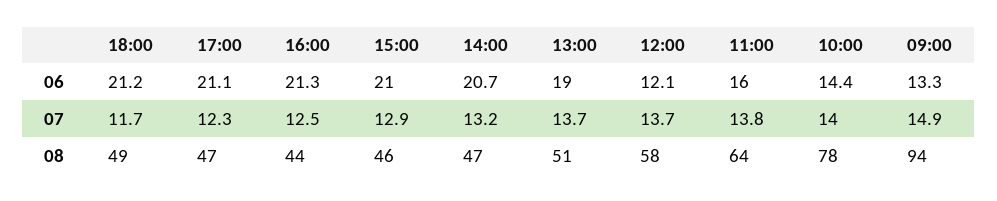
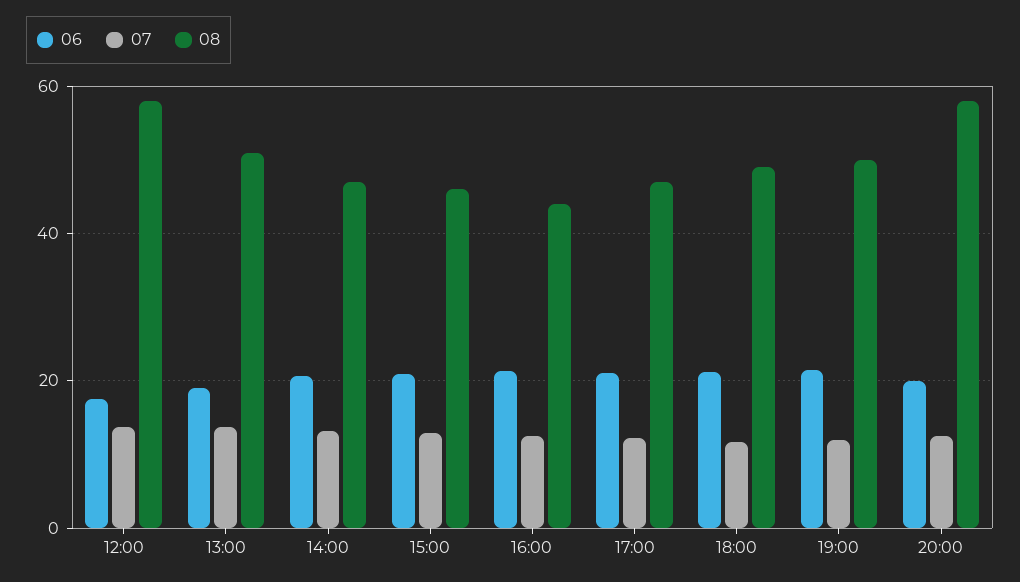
06, 12:00: 12.1 -> 18
06, 11:00: 16 -> none
06, 10:00: 14.4 -> none
06, 09:00: 13.3 -> none
07, 11:00: 13.8 -> none
07, 10:00: 14 -> none
07, 09:00: 14.9 -> none
08, 11:00: 64 -> none
08, 10:00: 78 -> none
08, 09:00: 94 -> none
06, 19:00: none -> 22
07, 19:00: none -> 12
08, 19:00: none -> 50
06, 20:00: none -> 20
07, 20:00: none -> 12
08, 20:00: none -> 58

